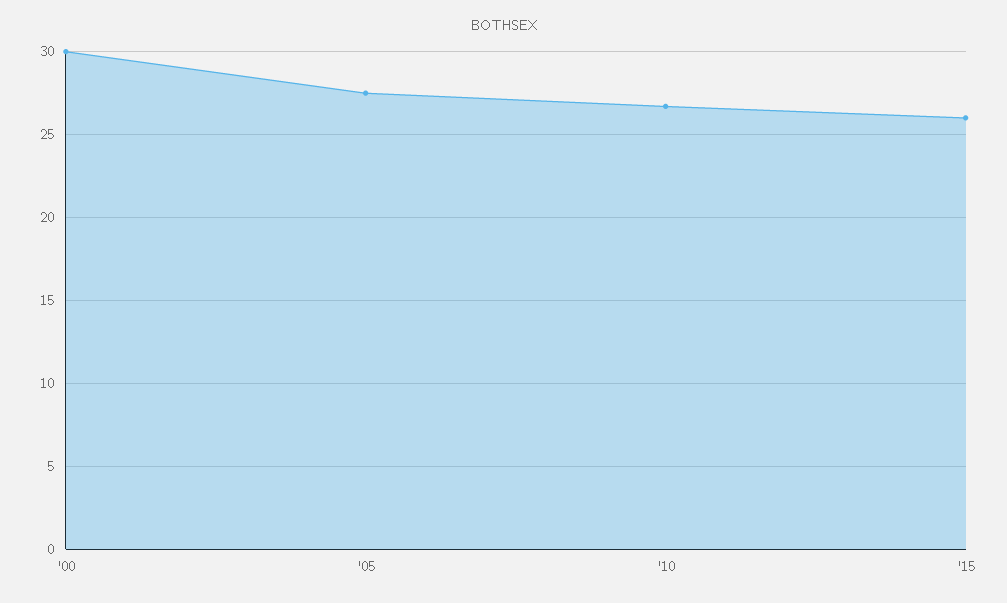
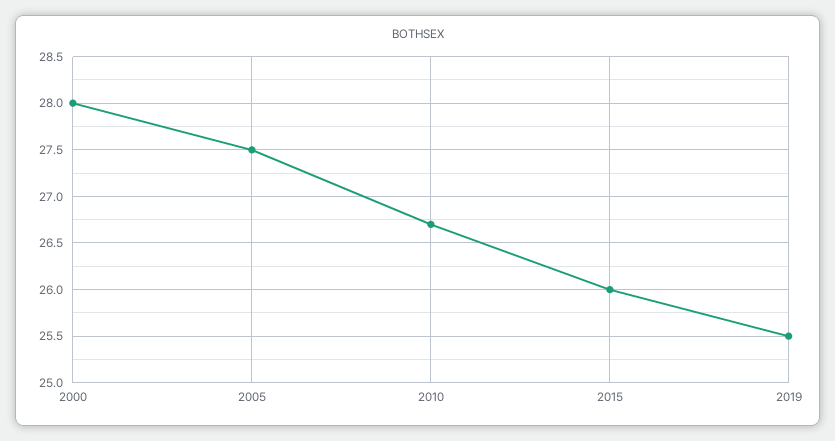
'00: 30 -> 28
2019: none -> 25.5

